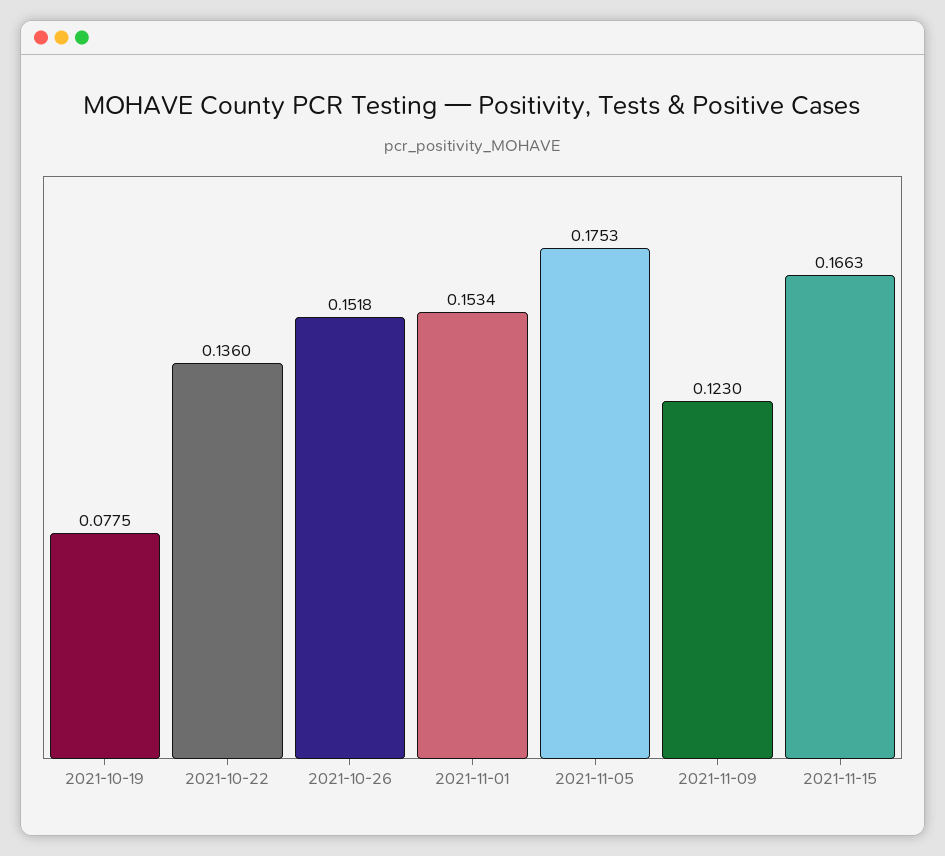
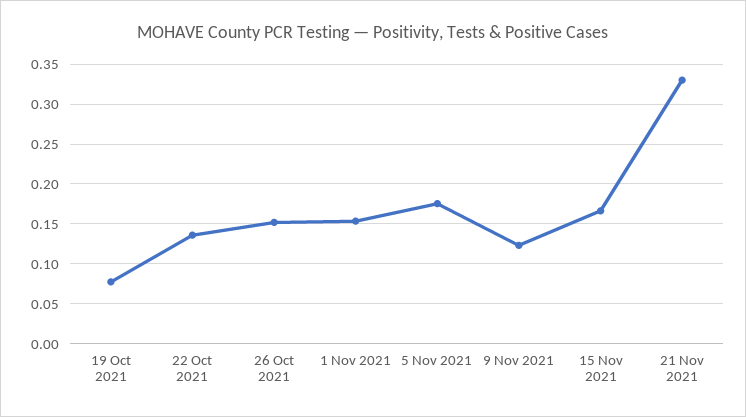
21 Nov 2021: none -> 0.33

